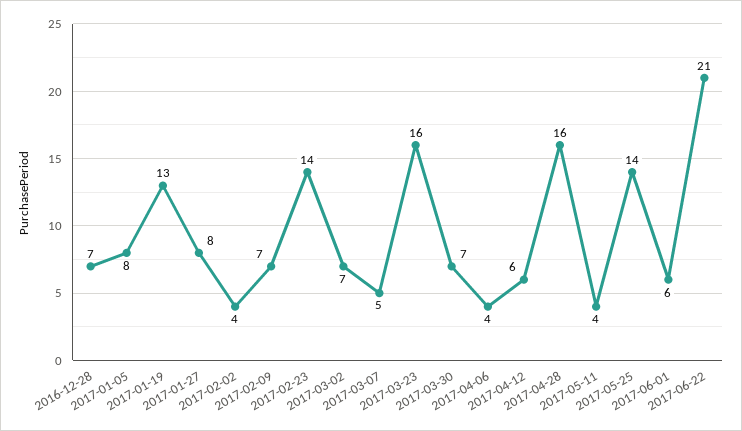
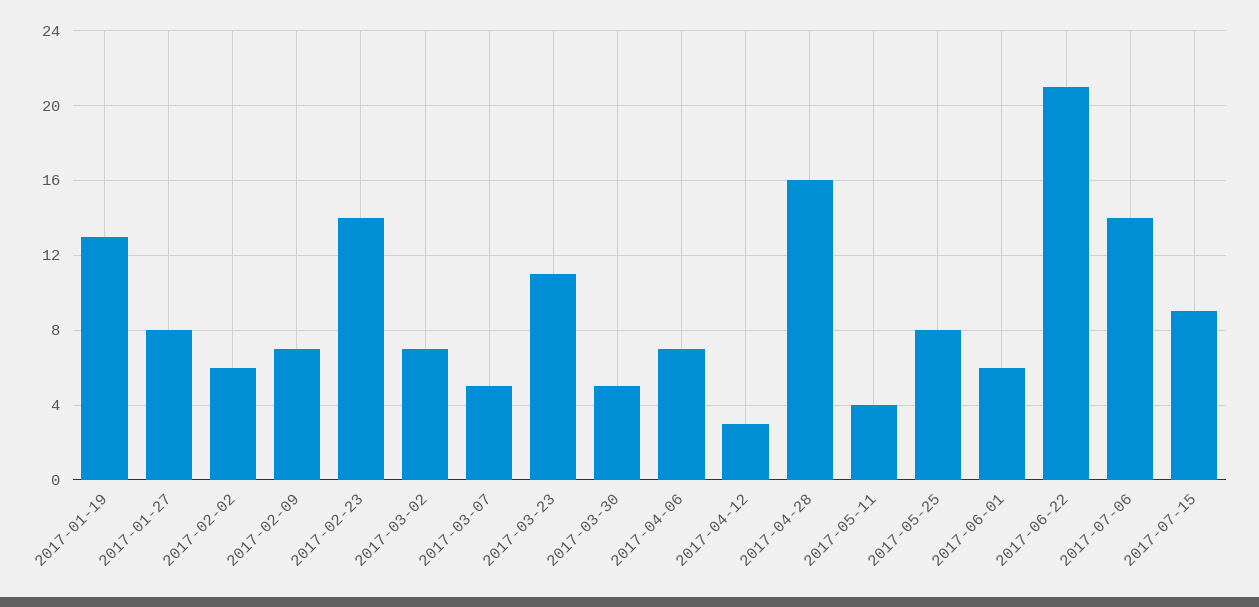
2016-12-28: 7 -> none
2017-01-05: 8 -> none
2017-02-02: 4 -> 6
2017-03-23: 16 -> 11
2017-03-30: 7 -> 5
2017-04-06: 4 -> 7
2017-04-12: 6 -> 3
2017-05-25: 14 -> 8
2017-07-06: none -> 14
2017-07-15: none -> 9

